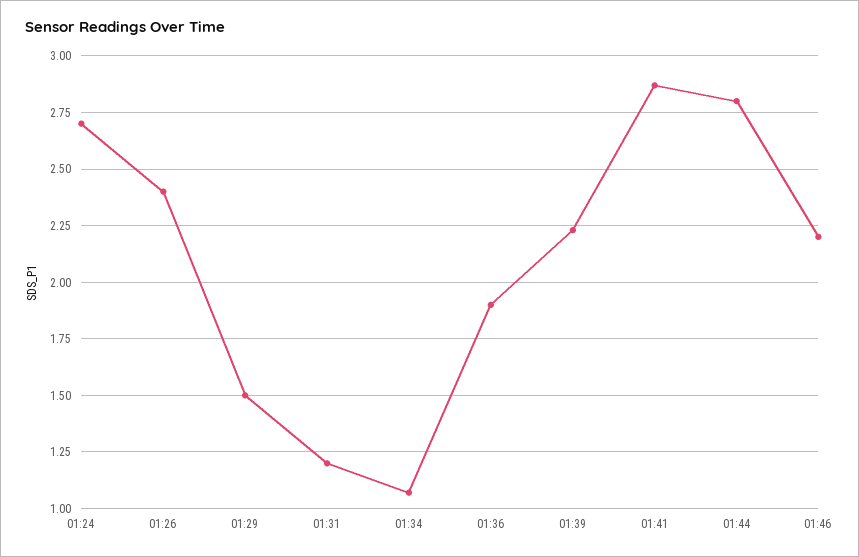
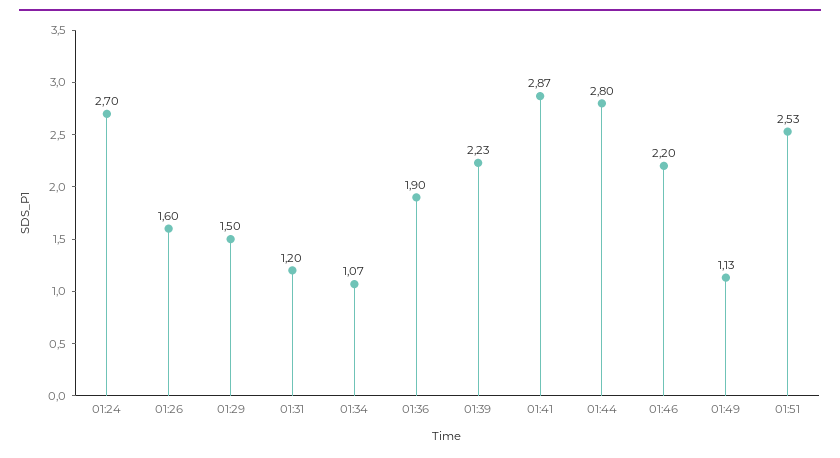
01:26: 2.4 -> 1.6
01:49: none -> 1.13
01:51: none -> 2.53

